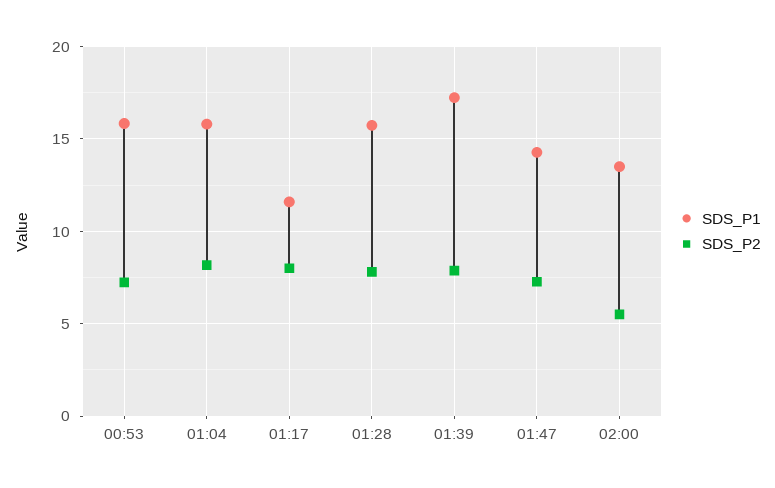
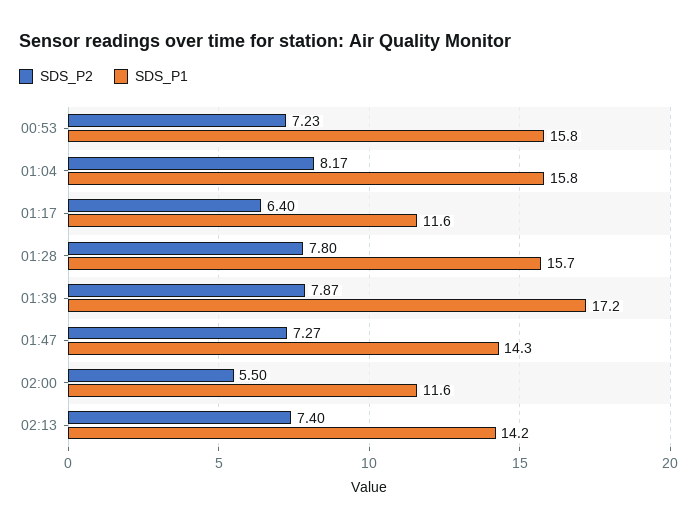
SDS_P2, 01:17: 8 -> 6.4
SDS_P1, 02:00: 13.5 -> 11.6
SDS_P2, 02:13: none -> 7.4
SDS_P1, 02:13: none -> 14.2

